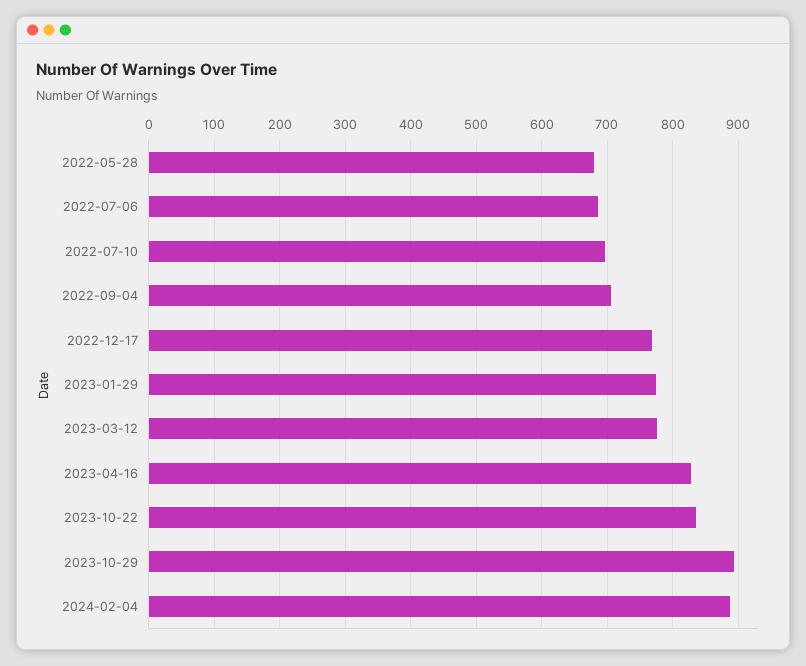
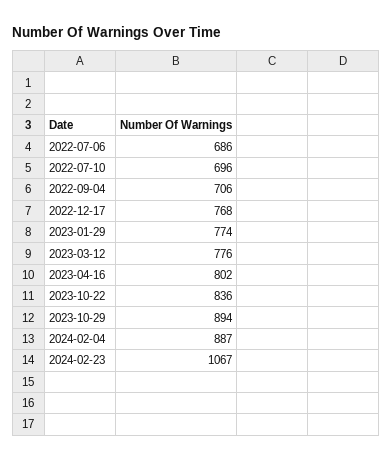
2022-05-28: 680 -> none
2023-04-16: 830 -> 802
2024-02-23: none -> 1067

